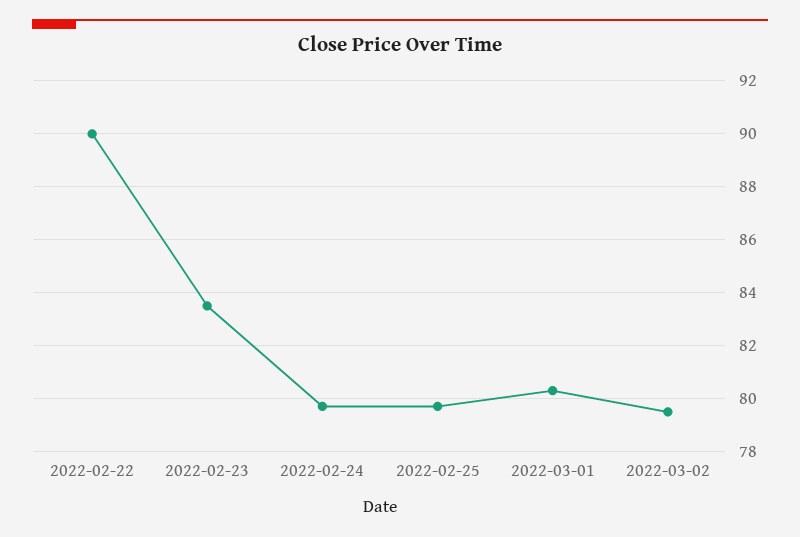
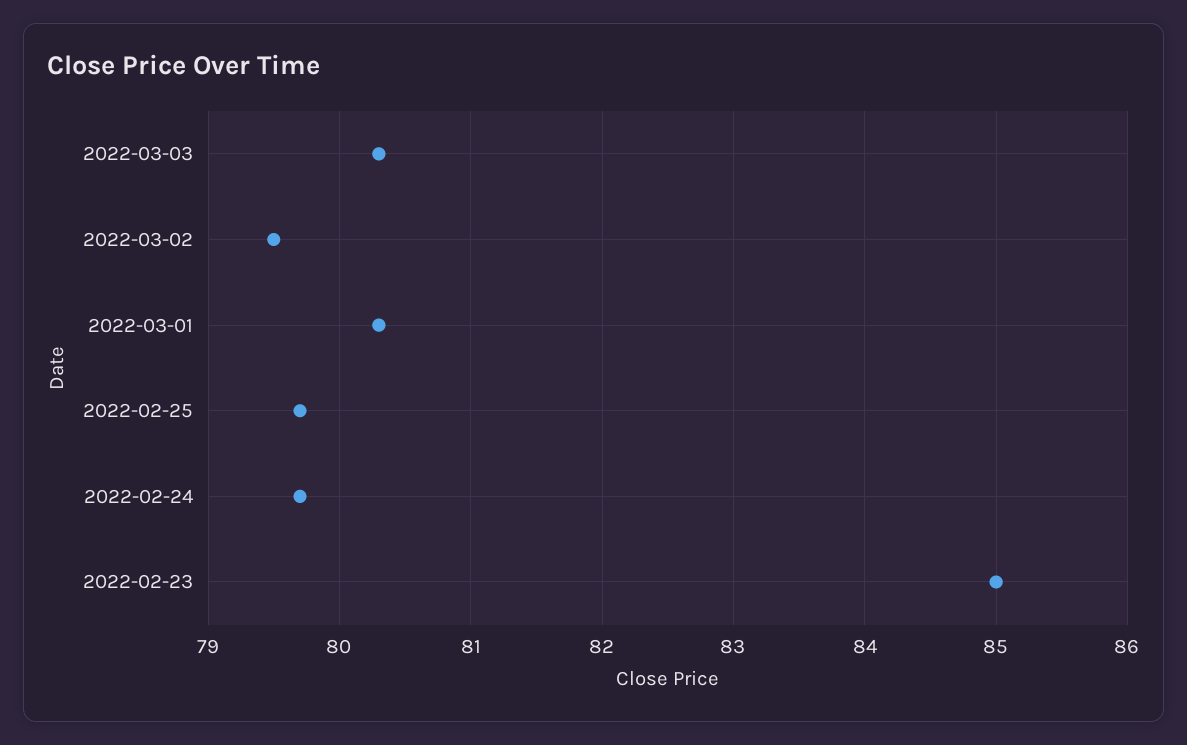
2022-02-22: 90 -> none
2022-02-23: 83.5 -> 85
2022-03-03: none -> 80.3

